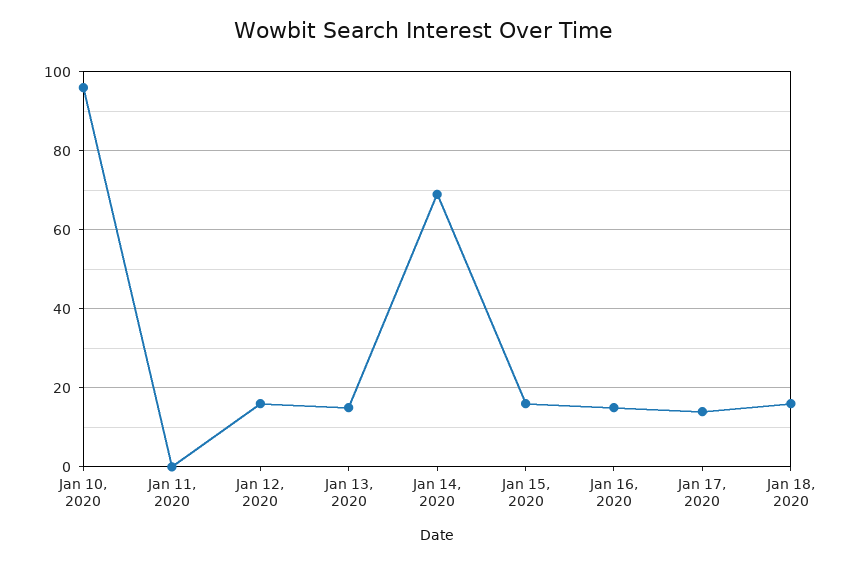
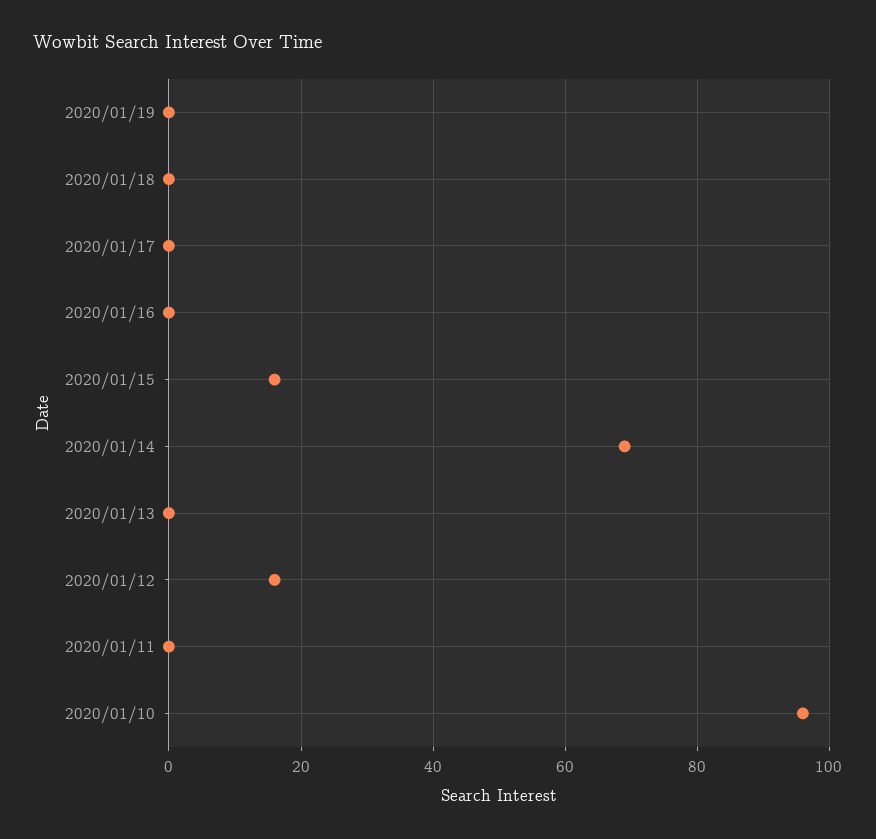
Jan 13, 2020: 15 -> 0
Jan 16, 2020: 15 -> 0
Jan 17, 2020: 15 -> 0
Jan 18, 2020: 15 -> 0
2020/01/19: none -> 0

